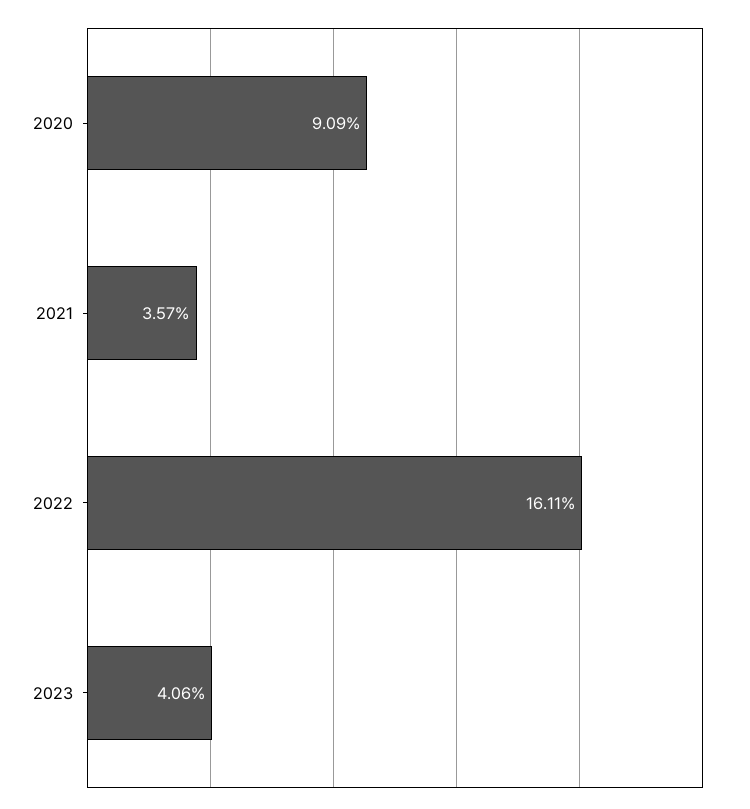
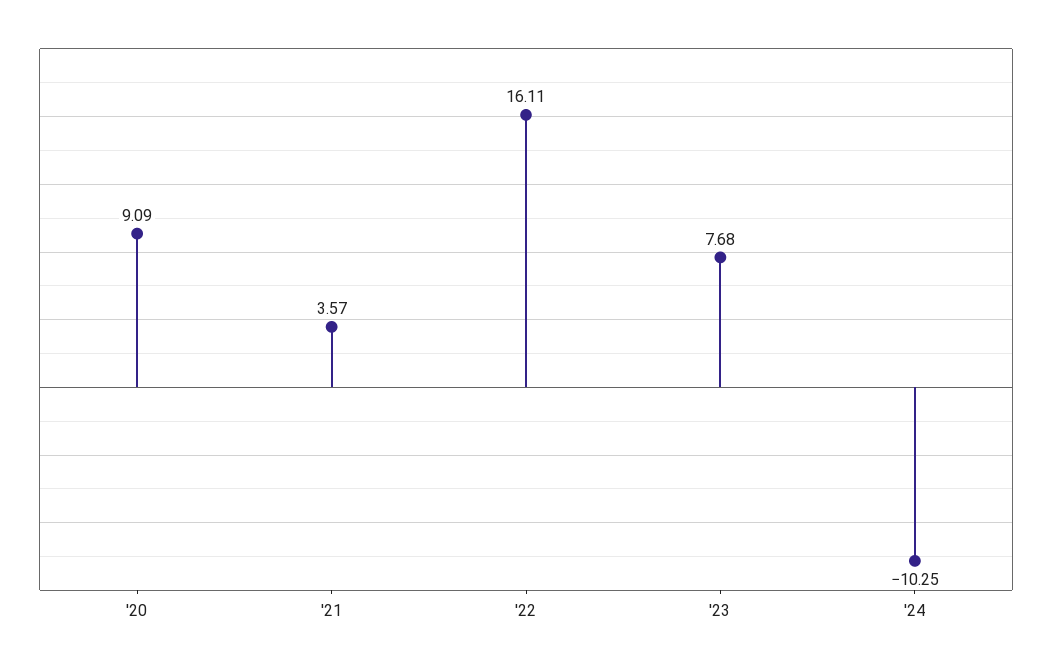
2023: 4.06 -> 7.68
'24: none -> -10.25

